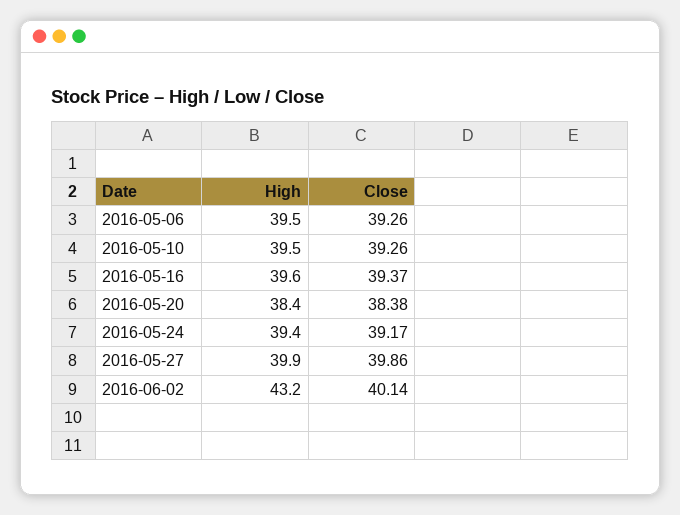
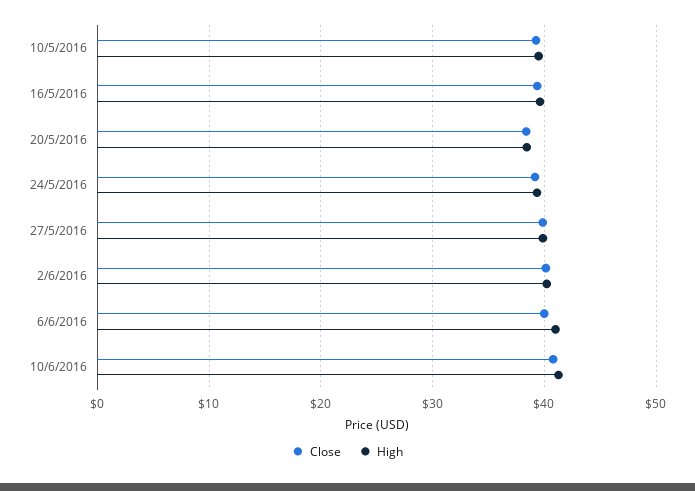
High, 2016-05-06: 39.5 -> none
Close, 2016-05-06: 39.26 -> none
High, 2016-06-02: 43.2 -> 40
Close, 6/6/2016: none -> 40
High, 6/6/2016: none -> 41
Close, 10/6/2016: none -> 41
High, 10/6/2016: none -> 41

